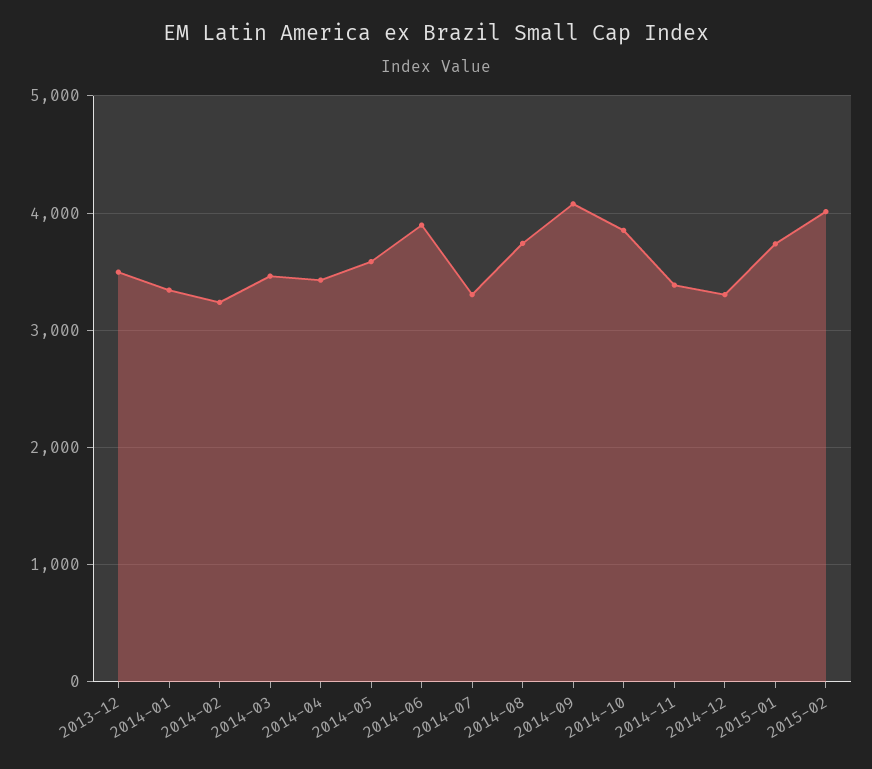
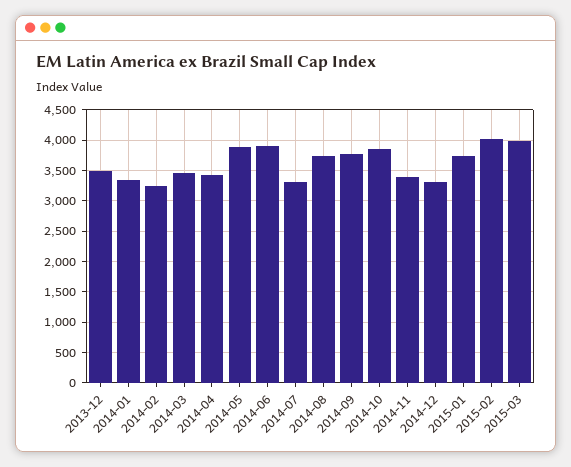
2014-05: 3600 -> 3900
2014-09: 4100 -> 3800
2015-03: none -> 4000

